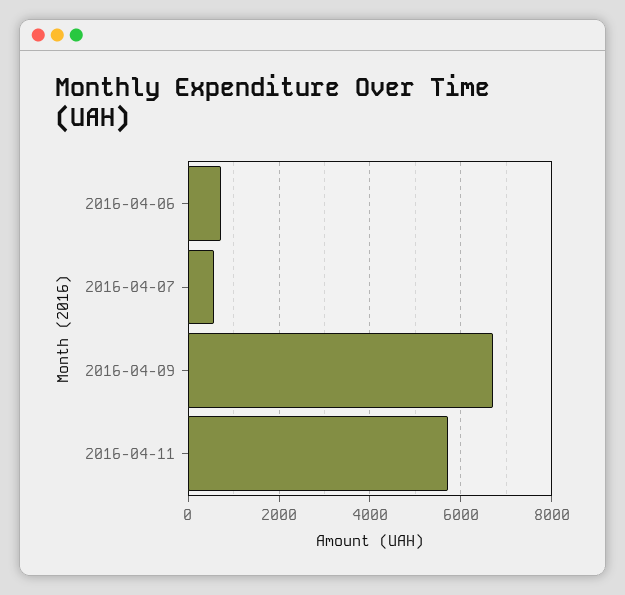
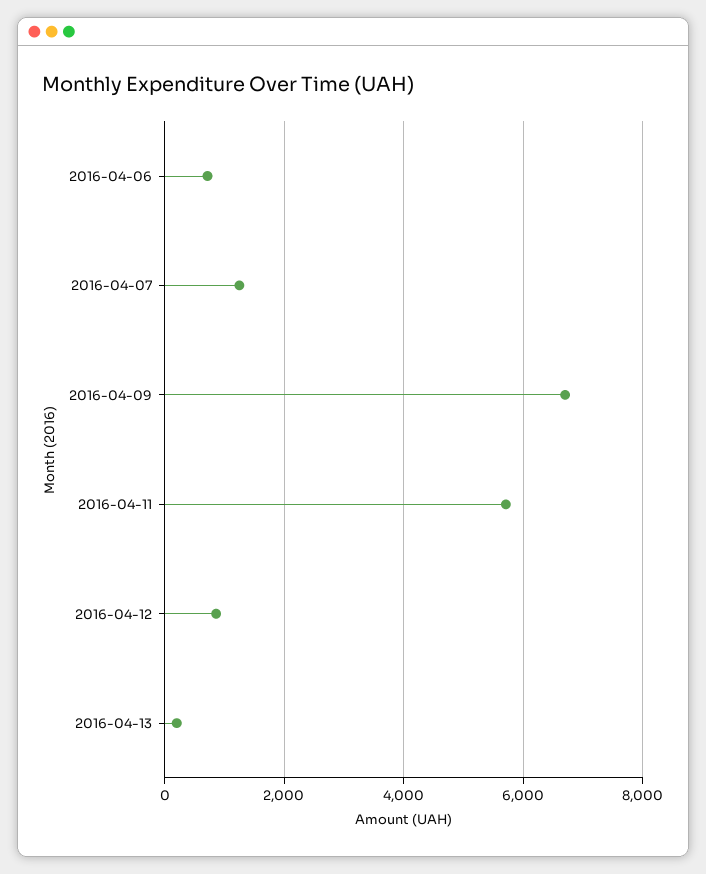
2016-04-07: 600 -> 1200
2016-04-12: none -> 800
2016-04-13: none -> 200

